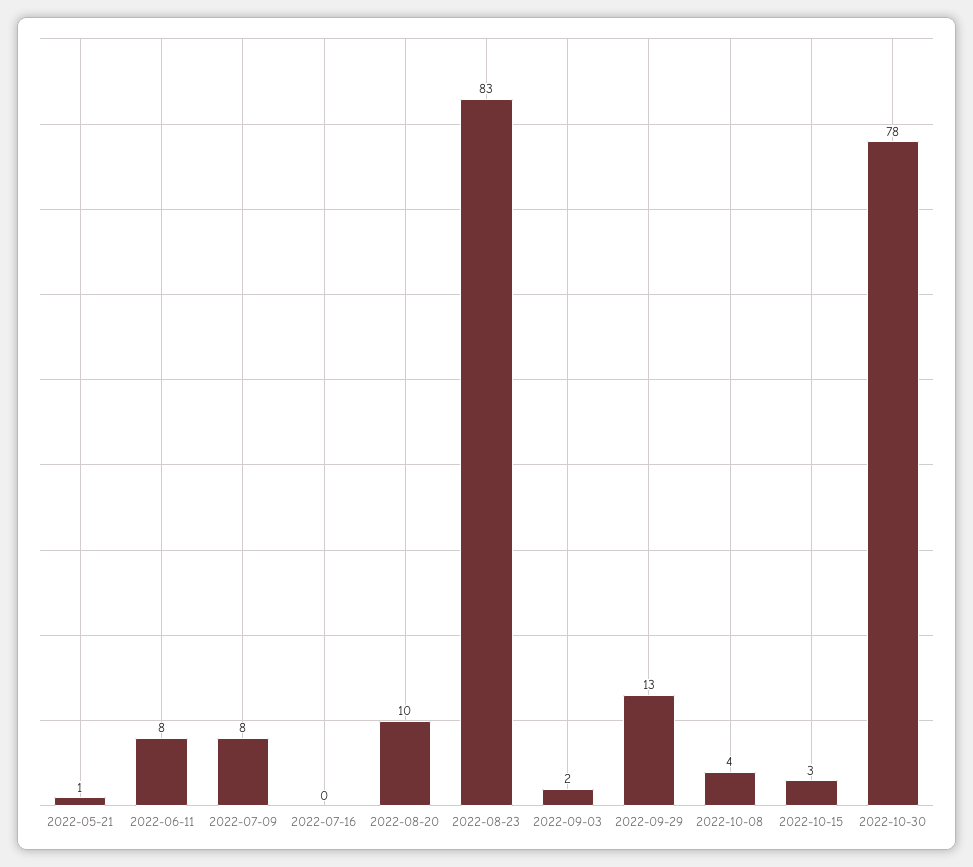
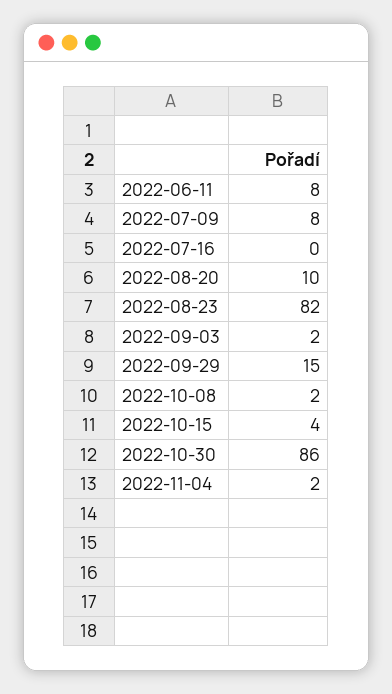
2022-05-21: 1 -> none
2022-08-23: 83 -> 82
2022-09-29: 13 -> 15
2022-10-08: 4 -> 2
2022-10-15: 3 -> 4
2022-10-30: 78 -> 86
2022-11-04: none -> 2

